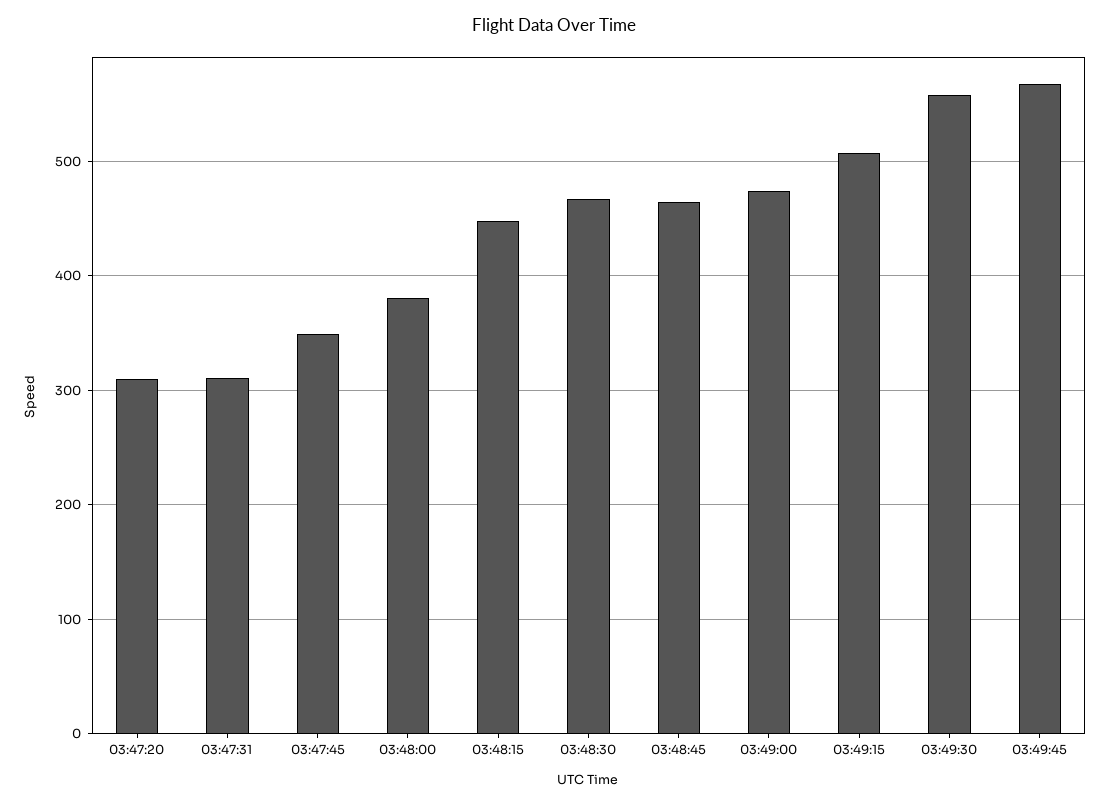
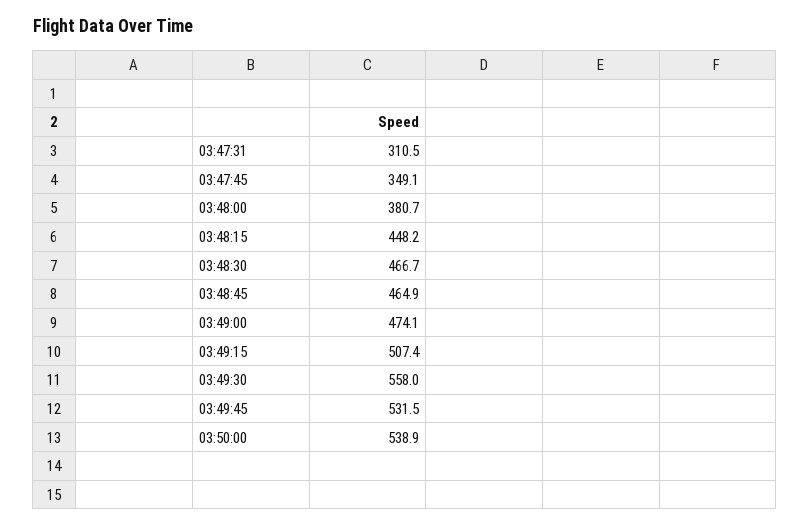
03:47:20: 310 -> none
03:49:45: 570 -> 531.5
03:50:00: none -> 538.9

